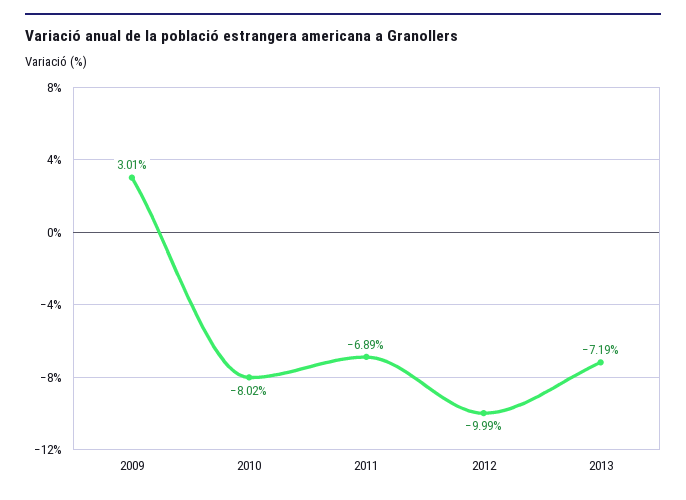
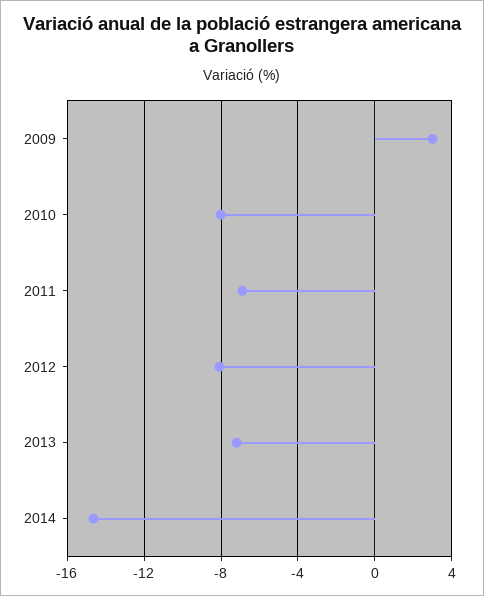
2012: -9.99 -> -8
2014: none -> -14.5

